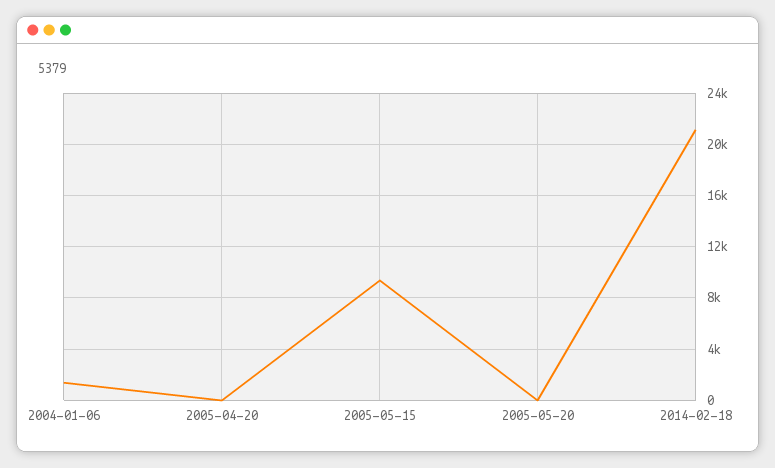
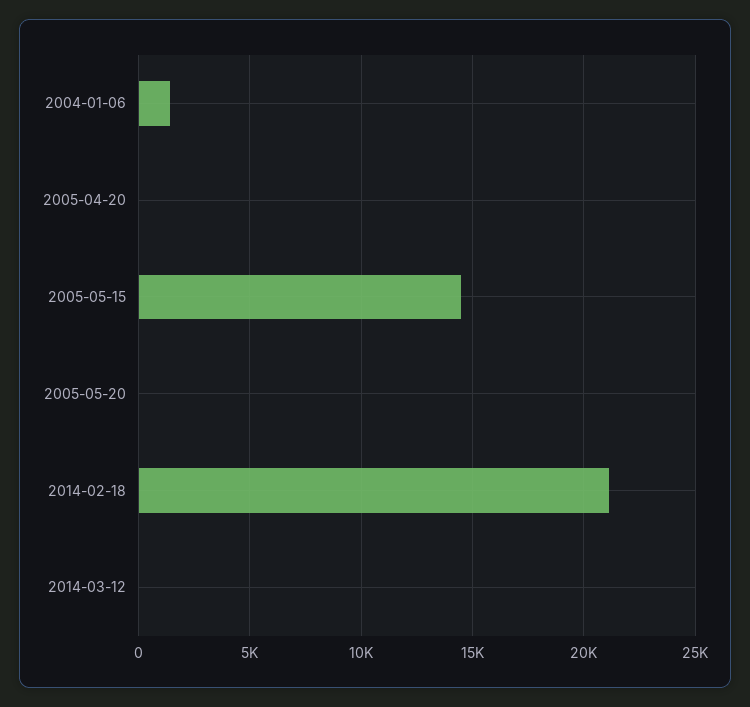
2005-05-15: 9500 -> 14500
2014-03-12: none -> 0

